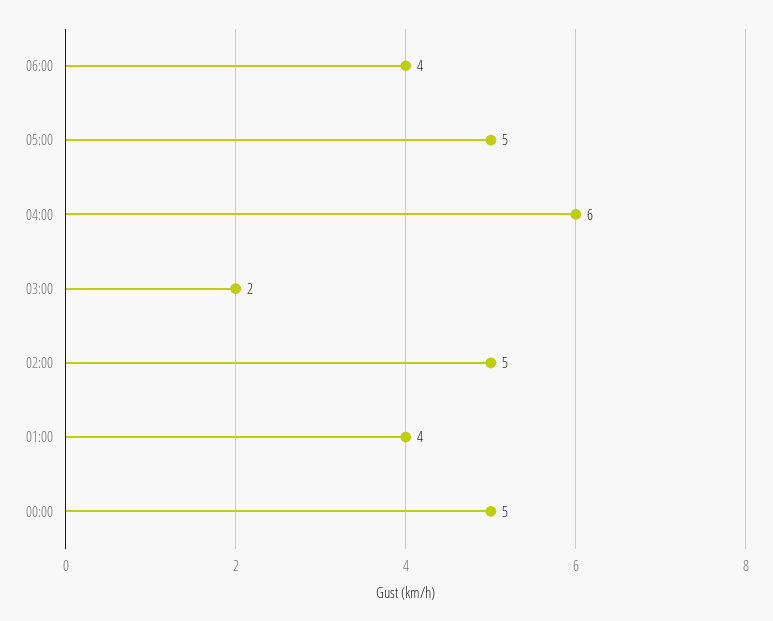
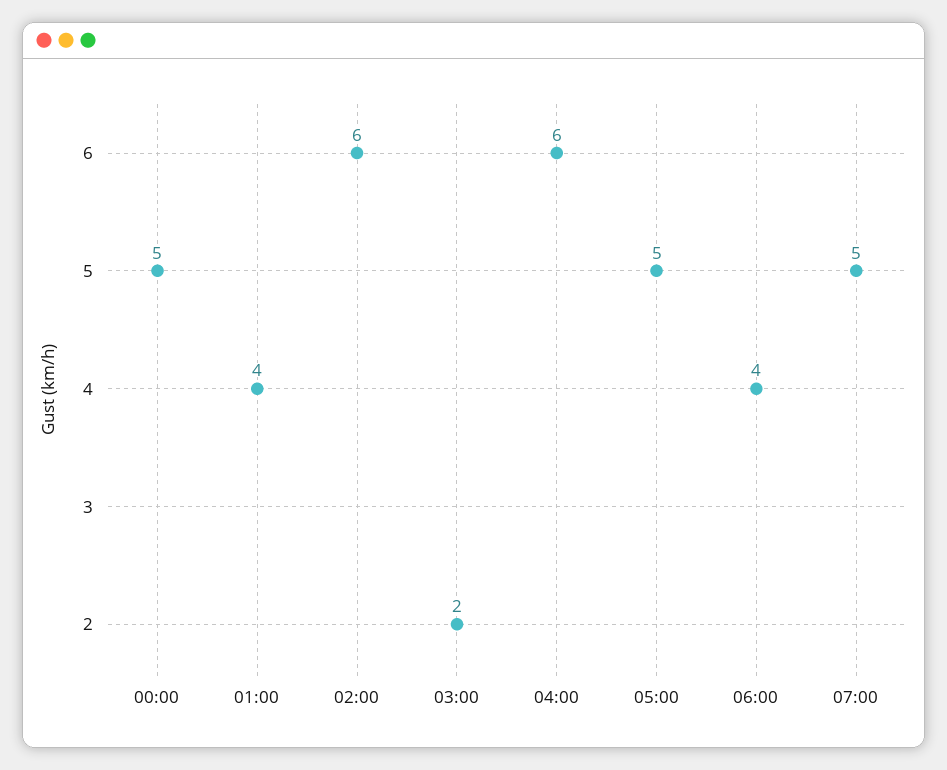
02:00: 5 -> 6
07:00: none -> 5

